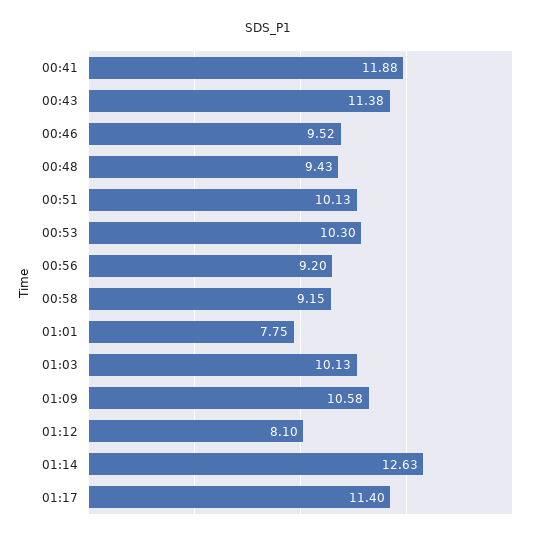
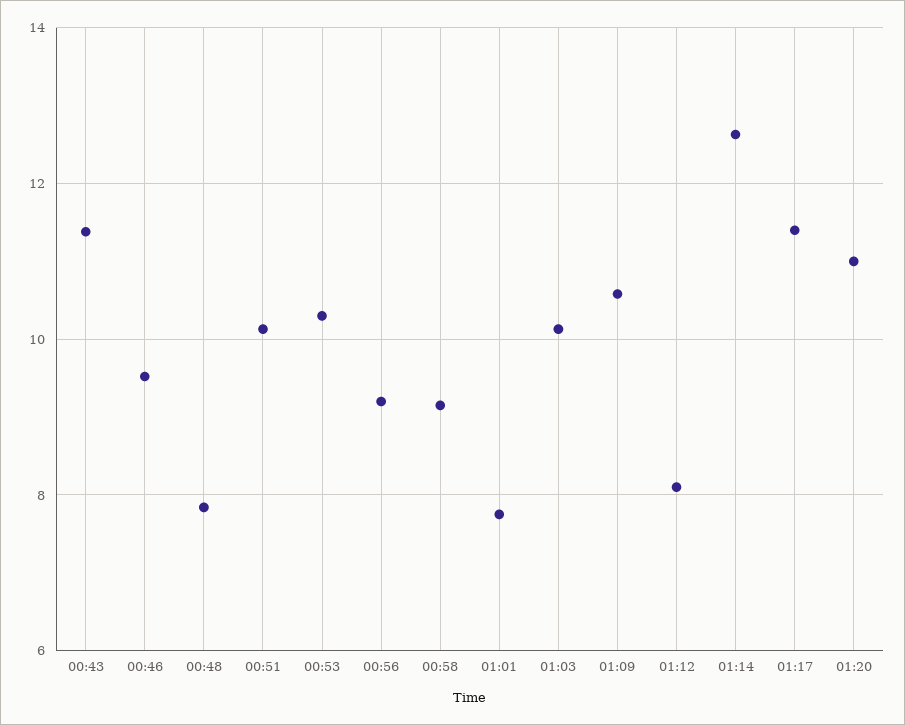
00:41: 11.88 -> none
00:48: 9.43 -> 7.8
01:20: none -> 11

